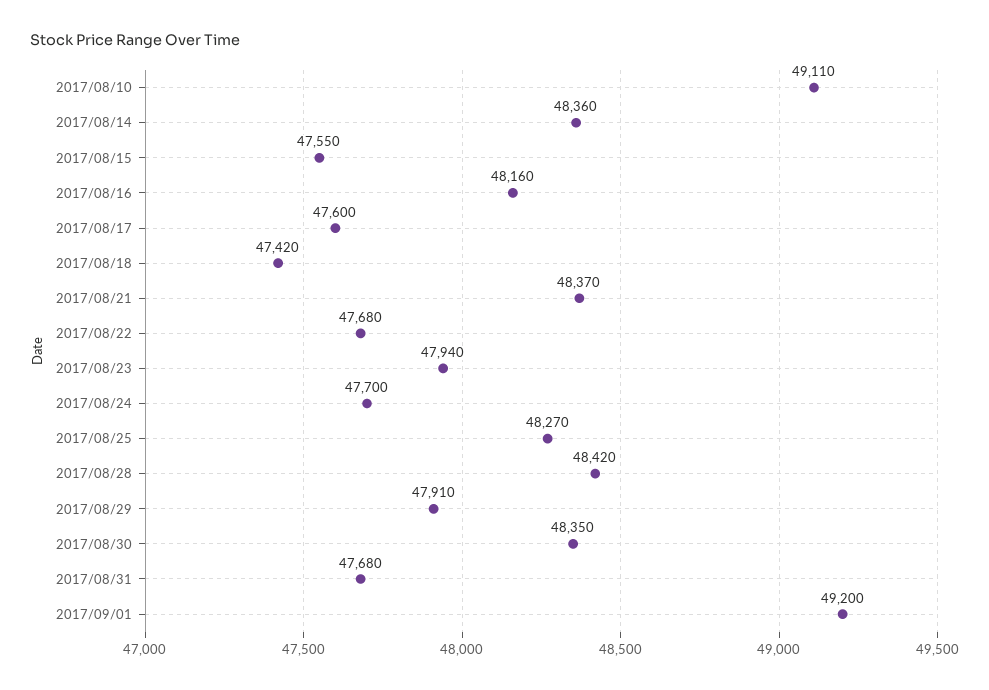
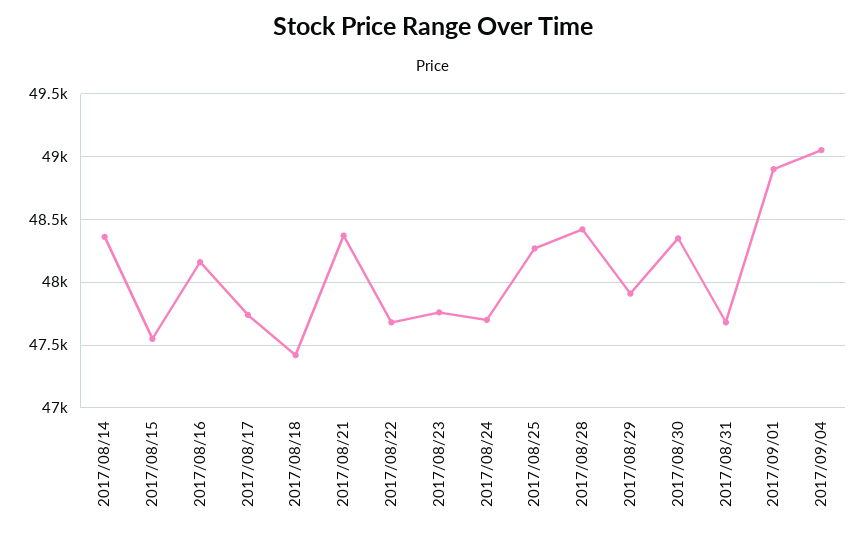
2017/08/10: 49110 -> none
2017/08/17: 47600 -> 47750
2017/08/23: 47940 -> 47750
2017/09/01: 49200 -> 48900
2017/09/04: none -> 49050

